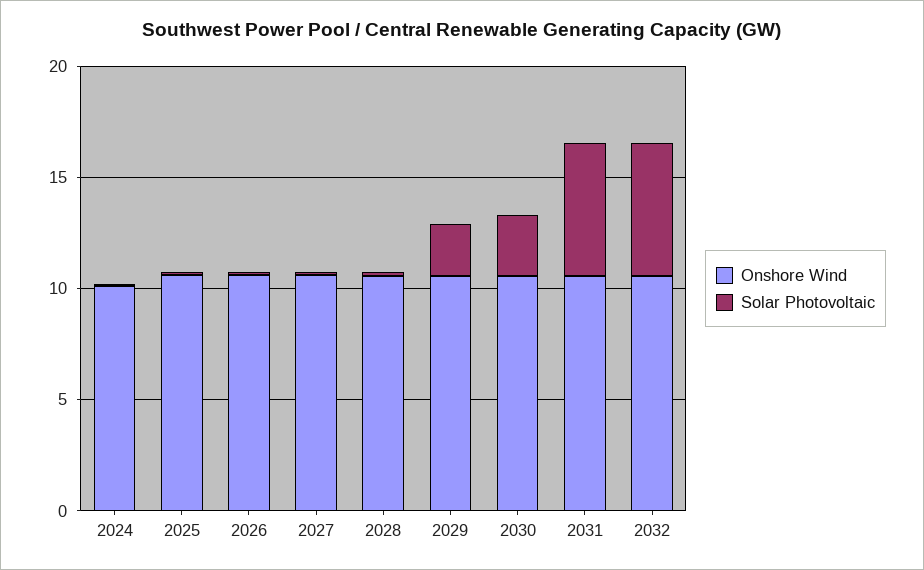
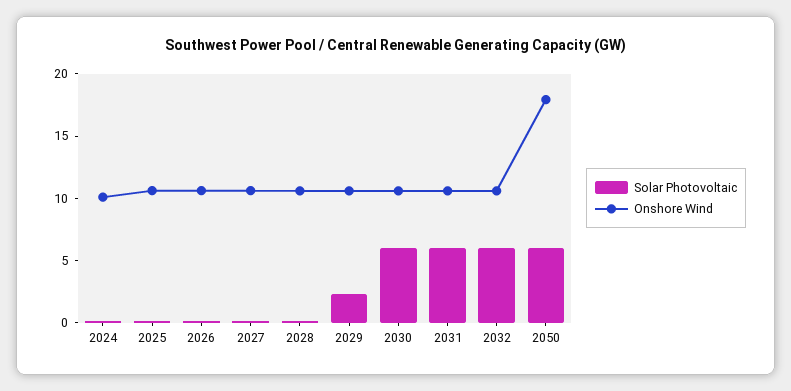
Solar Photovoltaic, 2030: 3 -> 6
Solar Photovoltaic, 2050: none -> 6
Onshore Wind, 2050: none -> 18

